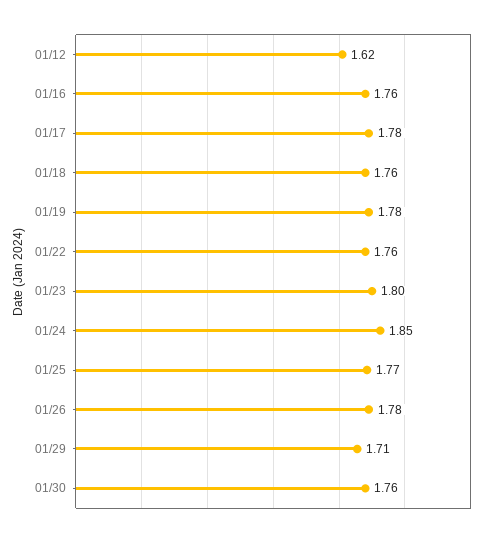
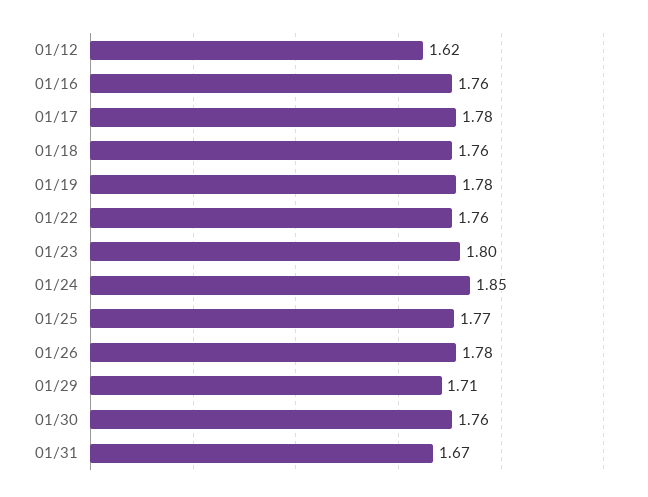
01/31: none -> 1.67

